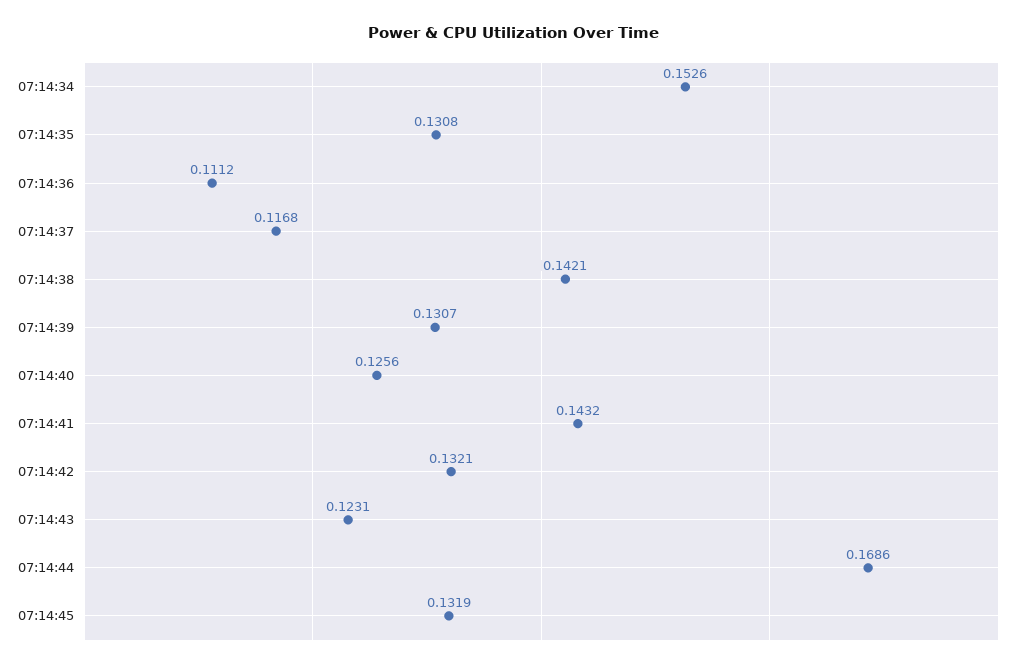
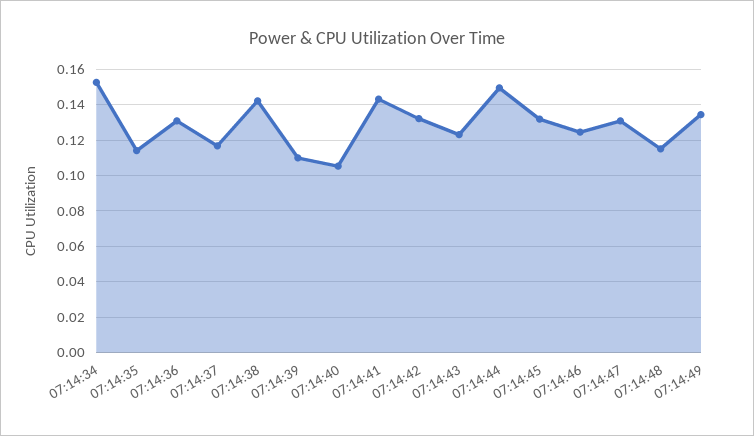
07:14:35: 0.1308 -> 0.115
07:14:36: 0.1112 -> 0.13
07:14:39: 0.1307 -> 0.11
07:14:40: 0.1256 -> 0.105
07:14:44: 0.1686 -> 0.15
07:14:46: none -> 0.125
07:14:47: none -> 0.13
07:14:48: none -> 0.115
07:14:49: none -> 0.135

